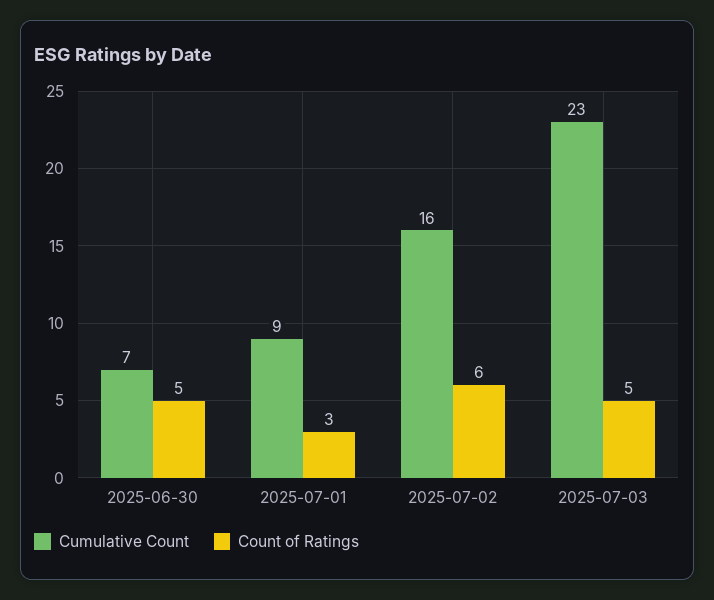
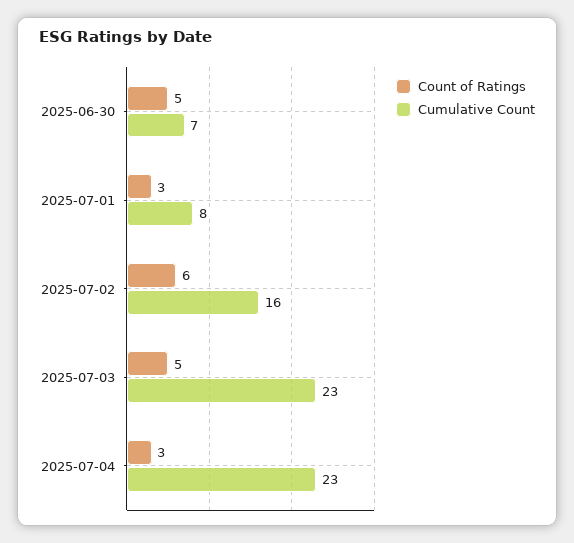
Cumulative Count, 2025-07-01: 9 -> 8
Count of Ratings, 2025-07-04: none -> 3
Cumulative Count, 2025-07-04: none -> 23

